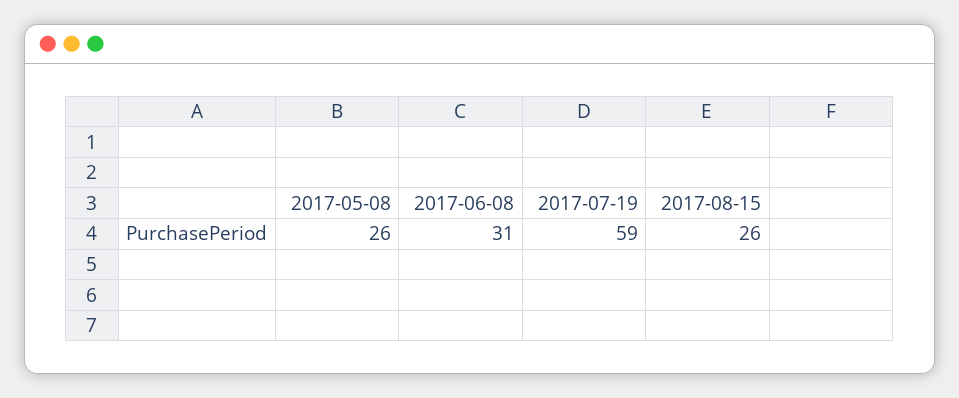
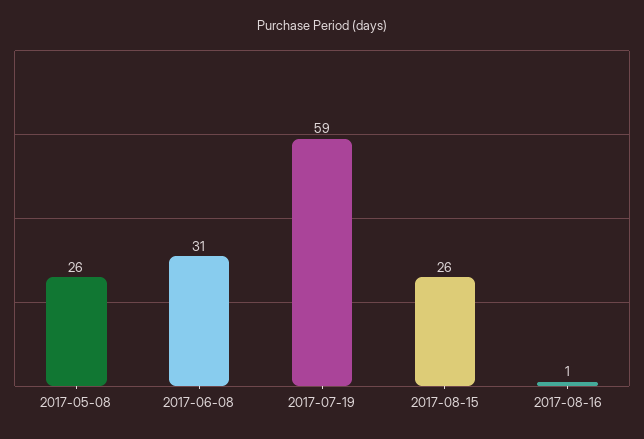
2017-08-16: none -> 1

